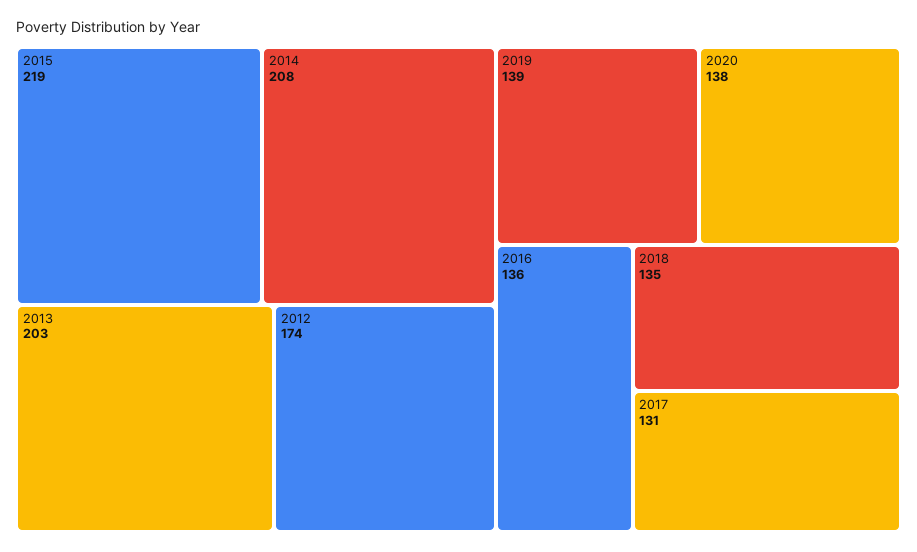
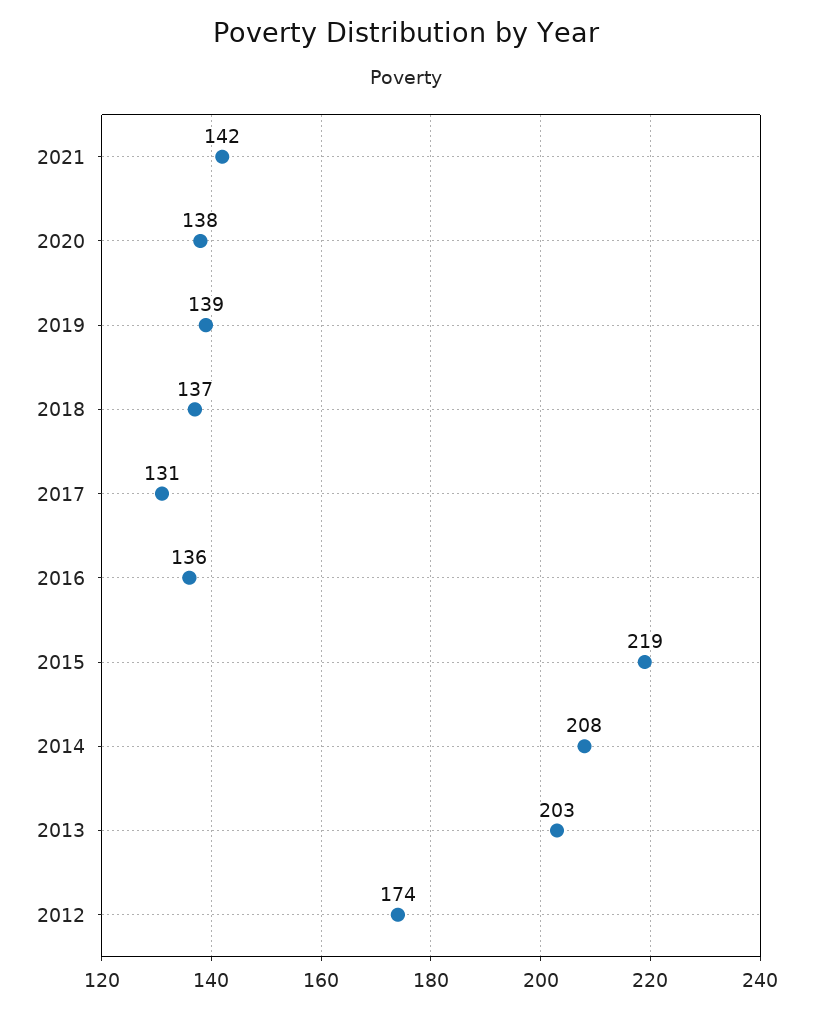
2018: 135 -> 137
2021: none -> 142

